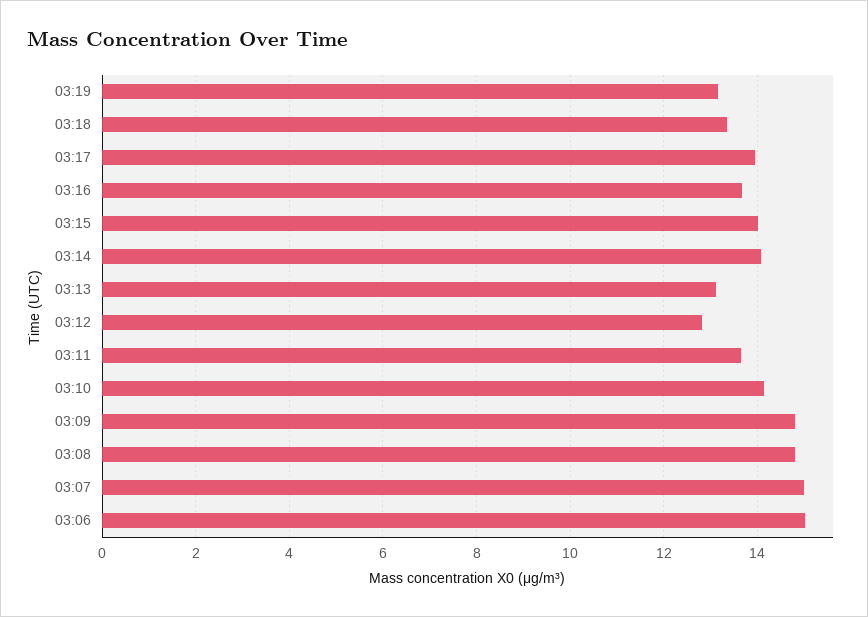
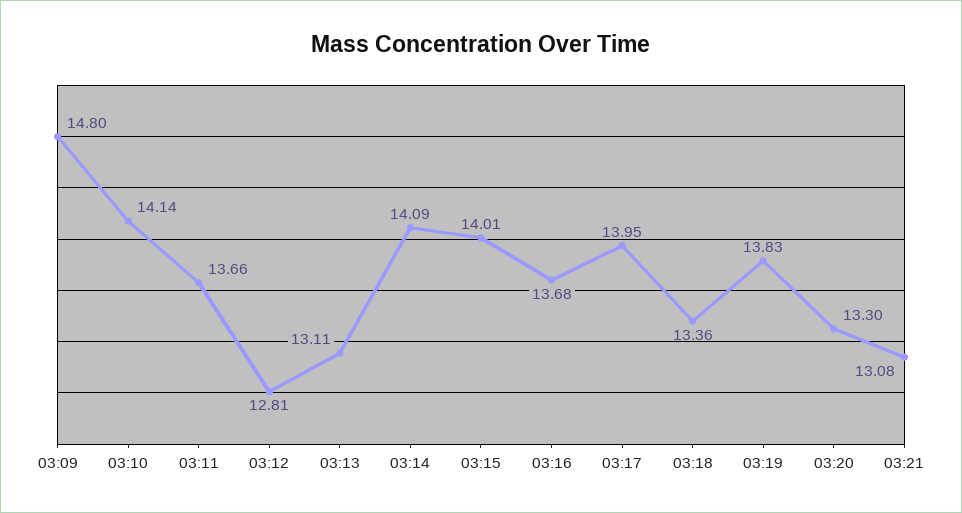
03:19: 13.2 -> 13.83
03:08: 14.8 -> none
03:07: 15 -> none
03:06: 15 -> none
03:20: none -> 13.3
03:21: none -> 13.08

